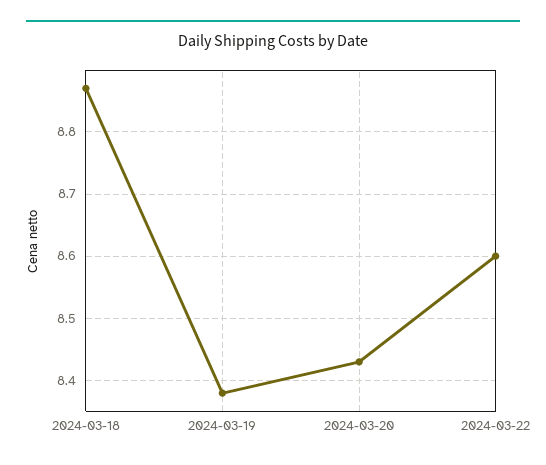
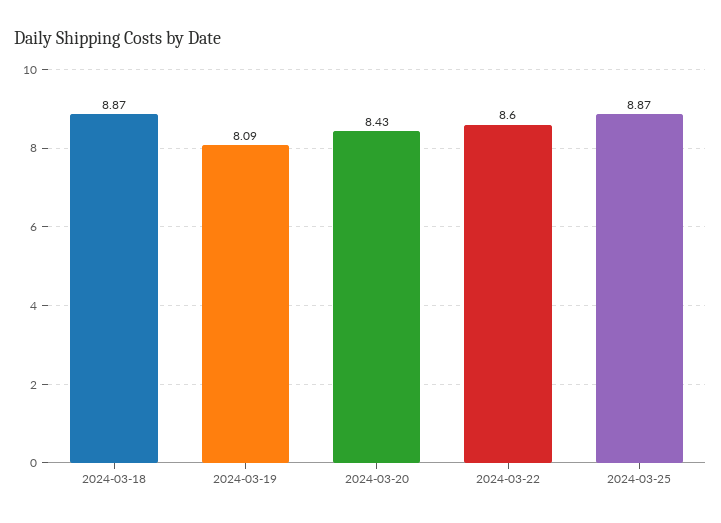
2024-03-19: 8.38 -> 8.09
2024-03-25: none -> 8.87

